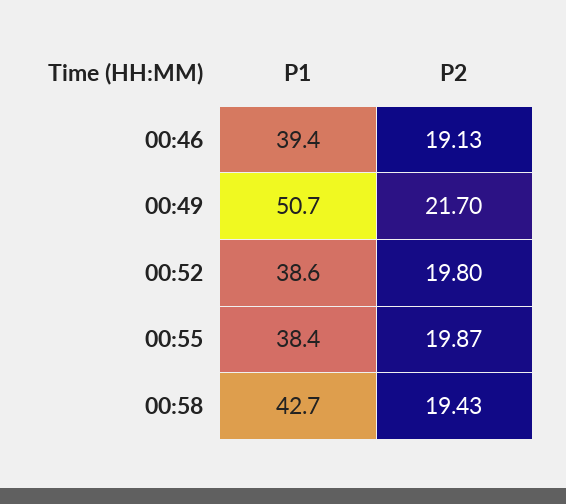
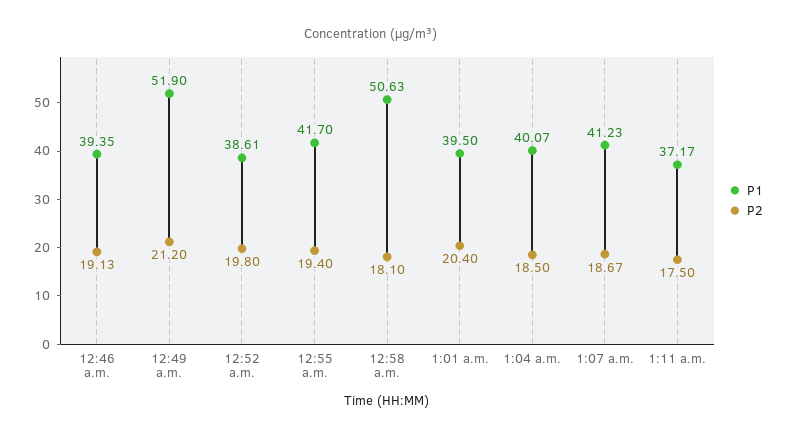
P1, 00:49: 50.7 -> 51.9
P2, 00:49: 21.7 -> 21.2
P1, 00:55: 38.4 -> 41.7
P2, 00:55: 19.87 -> 19.4
P1, 00:58: 42.7 -> 50.63
P2, 00:58: 19.43 -> 18.1
P1, 1:01 a.m.: none -> 39.5
P2, 1:01 a.m.: none -> 20.4
P1, 1:04 a.m.: none -> 40.07
P2, 1:04 a.m.: none -> 18.5
P1, 1:07 a.m.: none -> 41.23
P2, 1:07 a.m.: none -> 18.67
P1, 1:11 a.m.: none -> 37.17
P2, 1:11 a.m.: none -> 17.5

